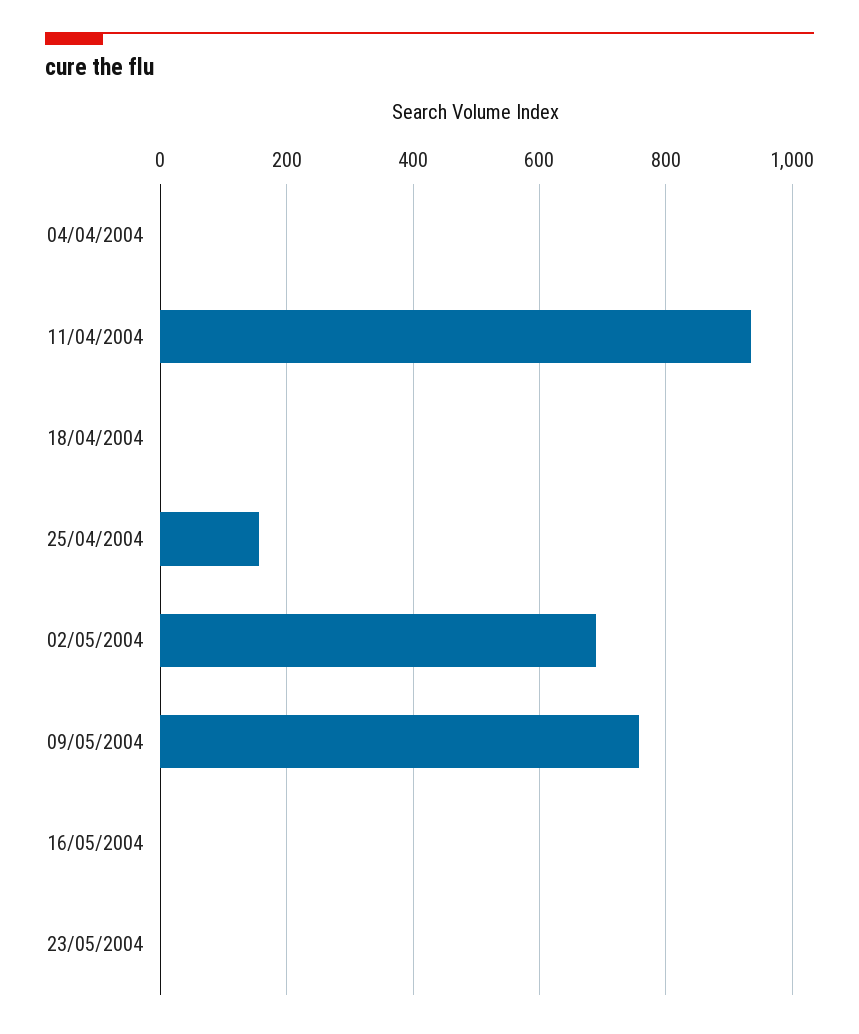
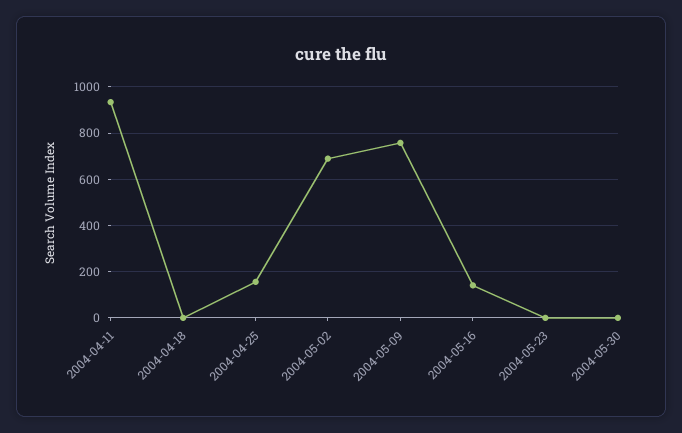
04/04/2004: 0 -> none
16/05/2004: 0 -> 150
2004-05-30: none -> 0

